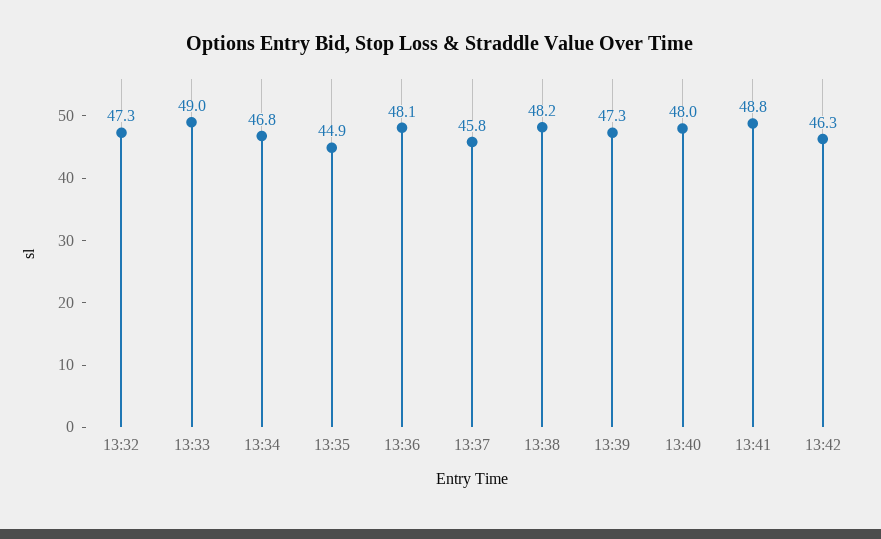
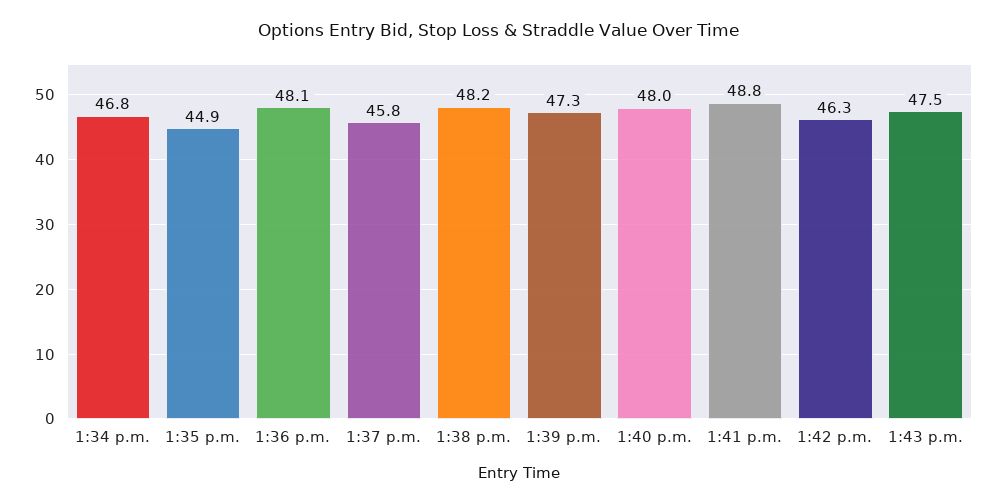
13:32: 47.3 -> none
13:33: 49 -> none
1:43 p.m.: none -> 47.5

